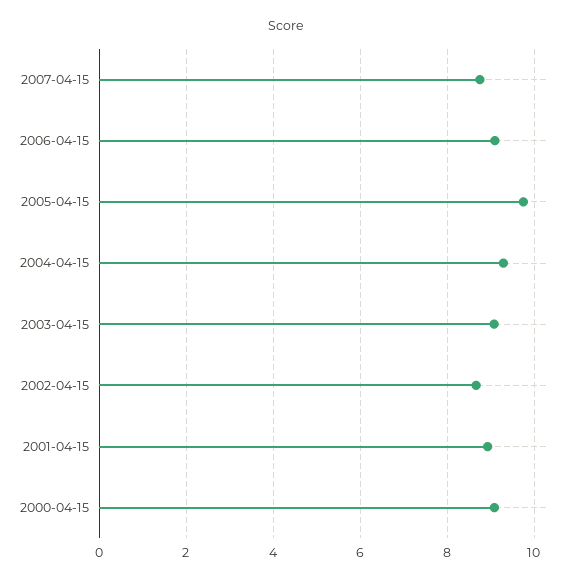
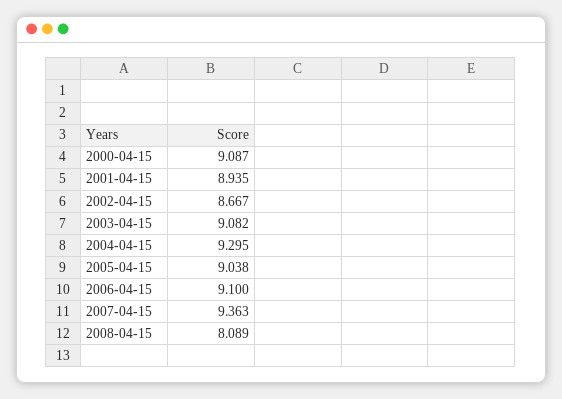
2007-04-15: 8.8 -> 9.363
2005-04-15: 9.8 -> 9.038
2008-04-15: none -> 8.089

